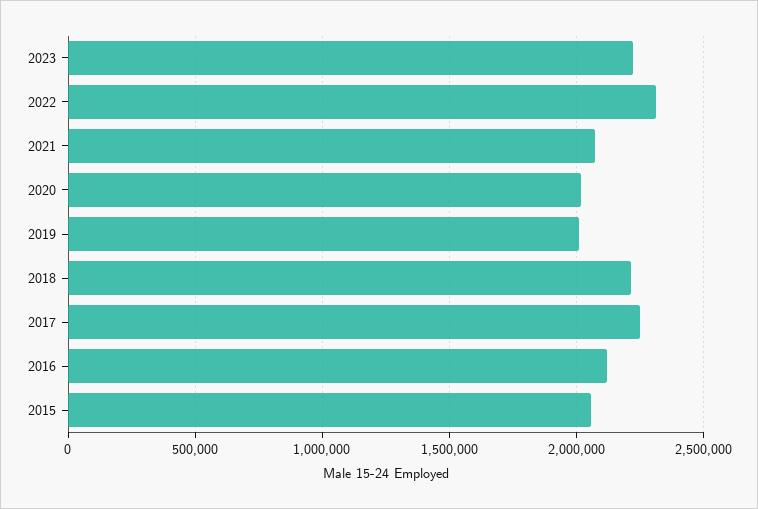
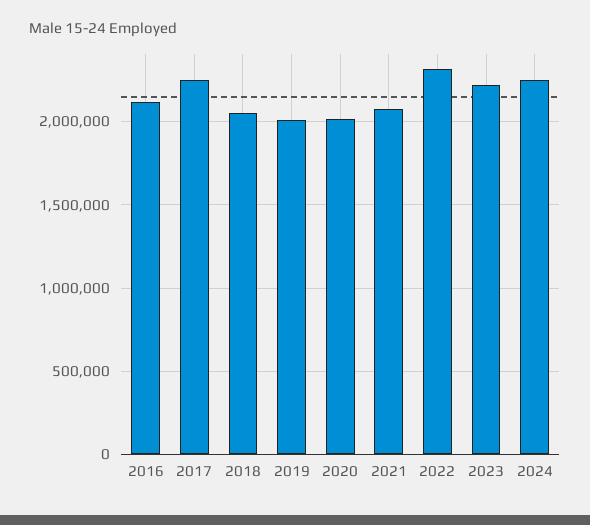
2018: 2200000 -> 2050000
2015: 2050000 -> none
2024: none -> 2250000

